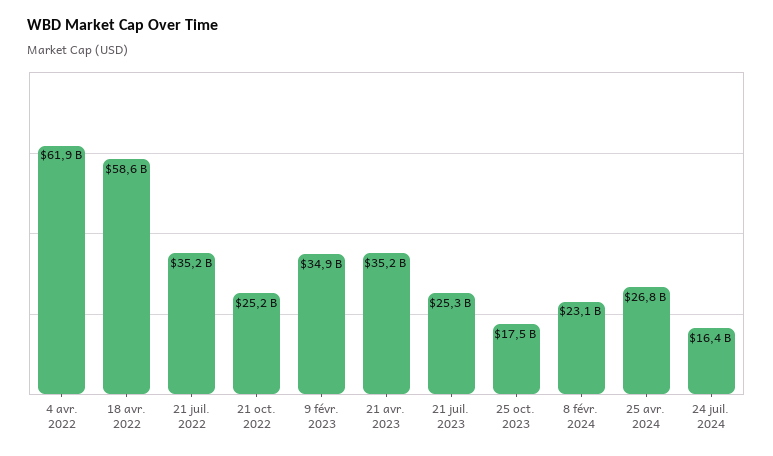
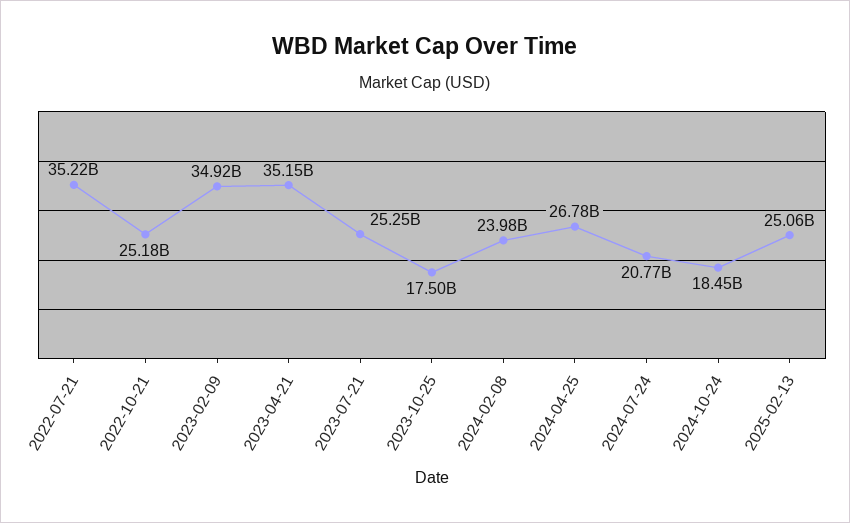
4 avr. 2022: 61900000000 -> none
18 avr. 2022: 58600000000 -> none
8 févr. 2024: 23100000000 -> 23980000000
24 juil. 2024: 16400000000 -> 20770000000
2024-10-24: none -> 18450000000
2025-02-13: none -> 25060000000

